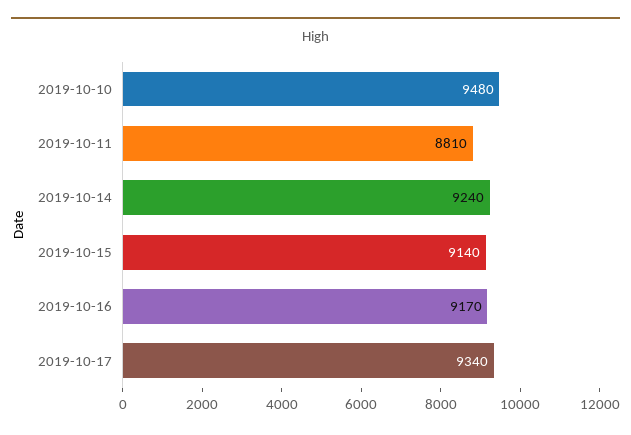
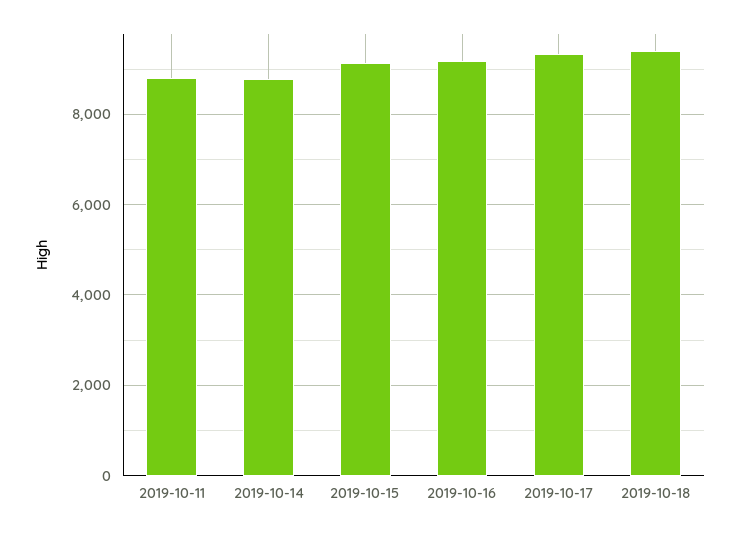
2019-10-10: 9480 -> none
2019-10-14: 9240 -> 8800
2019-10-18: none -> 9400

